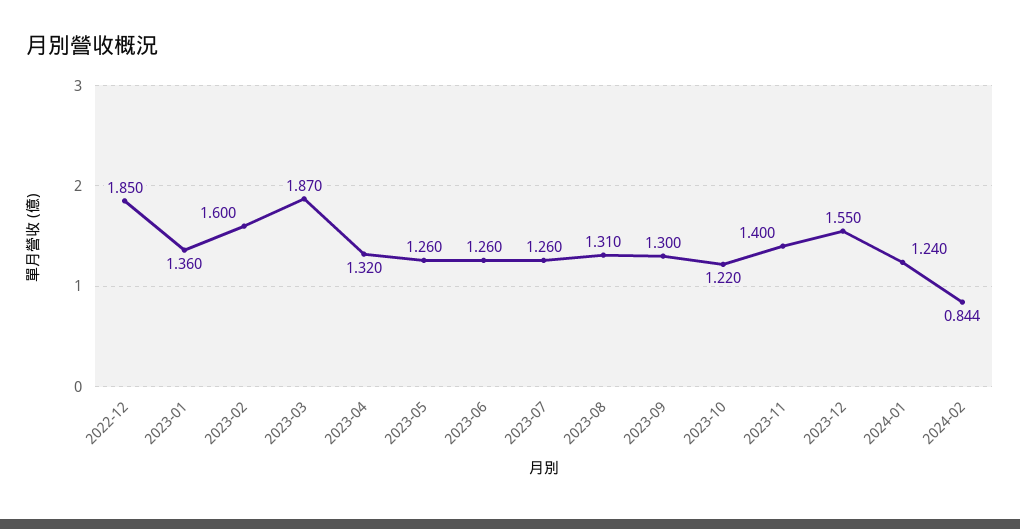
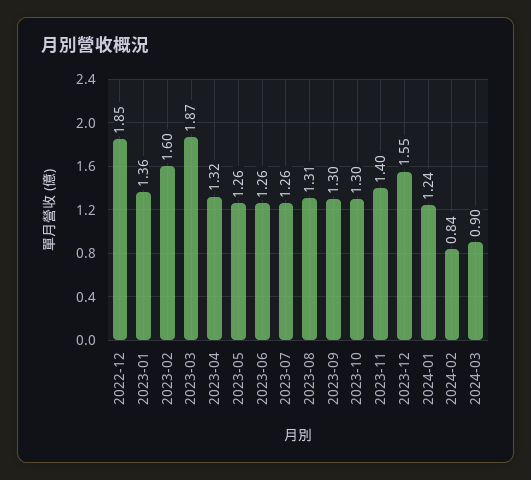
2023-10: 1.22 -> 1.3
2024-03: none -> 0.9

